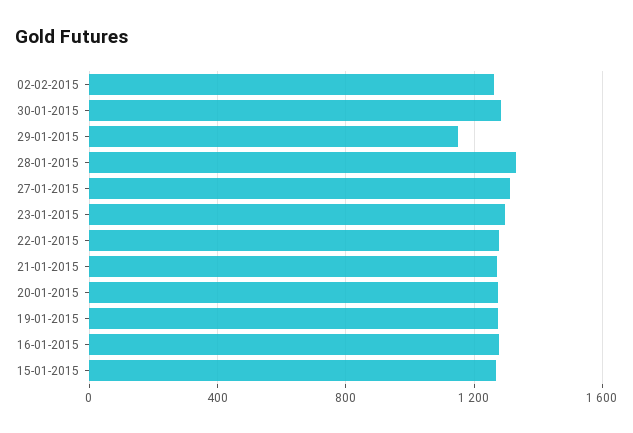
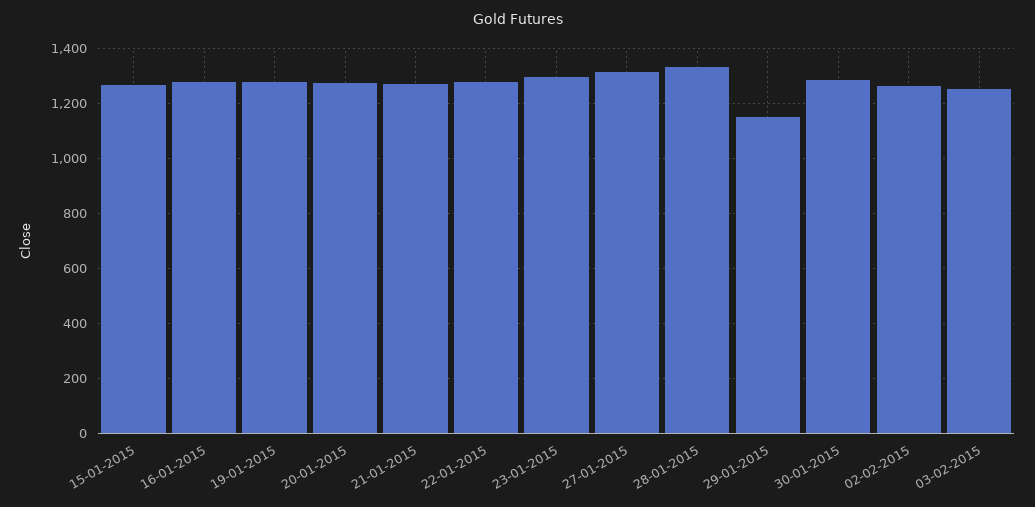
03-02-2015: none -> 1250

